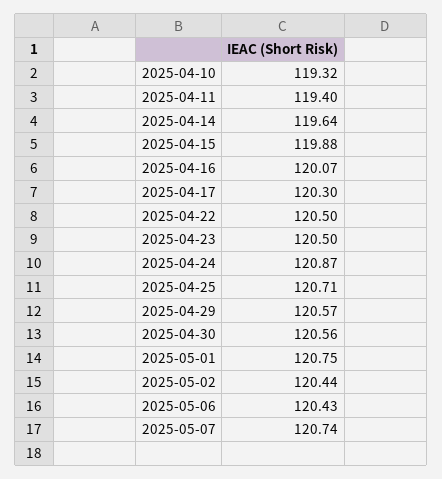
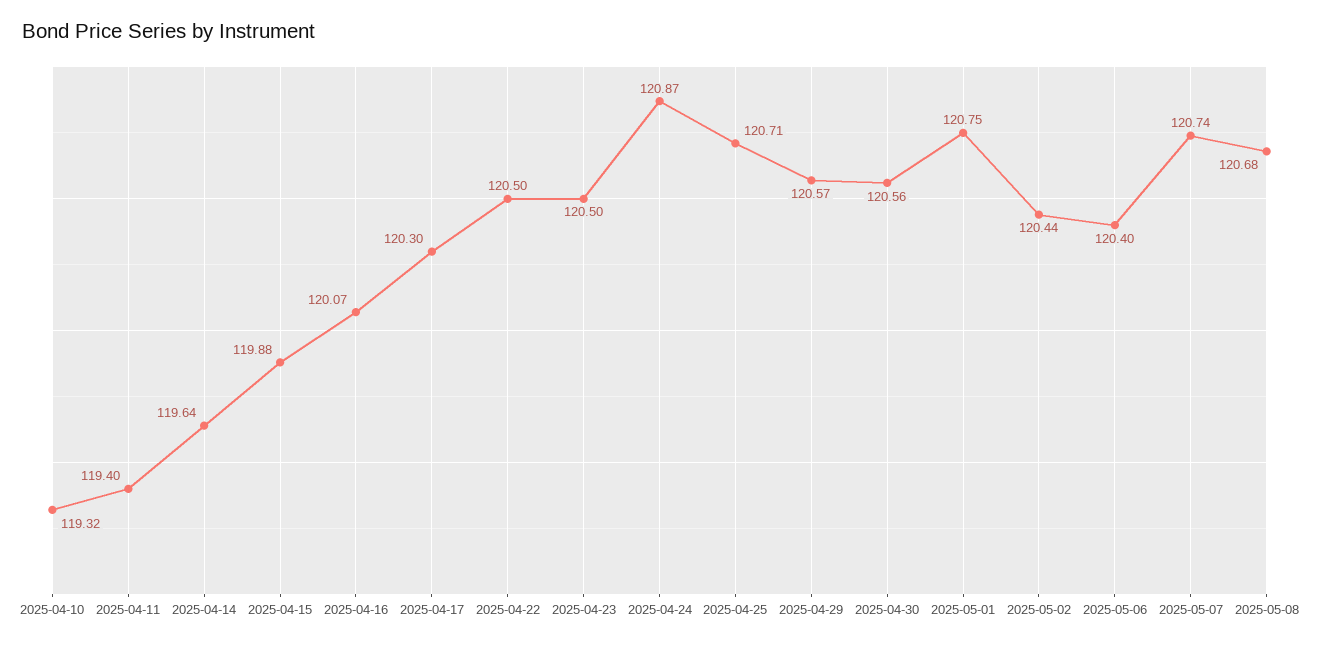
2025-05-06: 120.43 -> 120.4
2025-05-08: none -> 120.68

